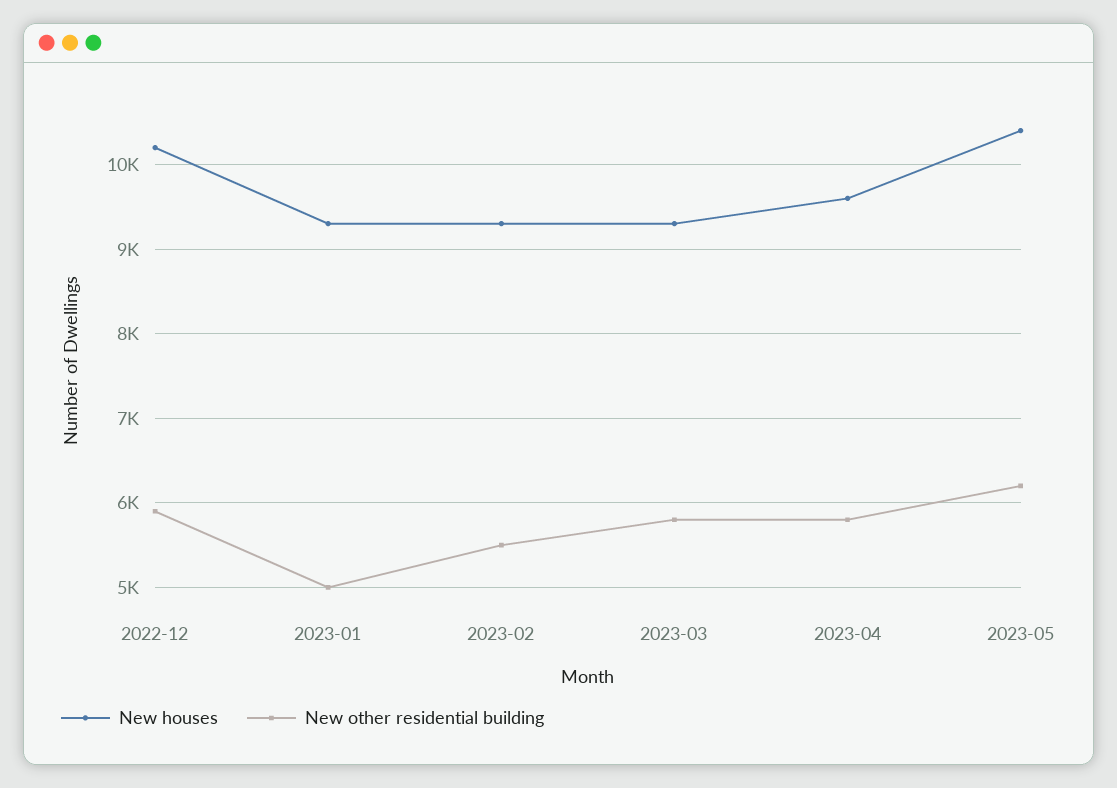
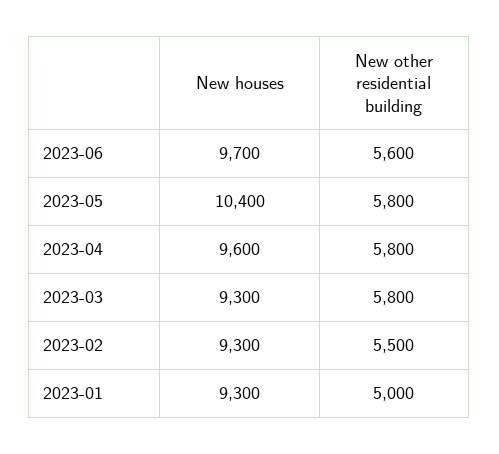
New houses, 2022-12: 10200 -> none
New other residential building, 2022-12: 5900 -> none
New other residential building, 2023-05: 6200 -> 5800
New houses, 2023-06: none -> 9700
New other residential building, 2023-06: none -> 5600

